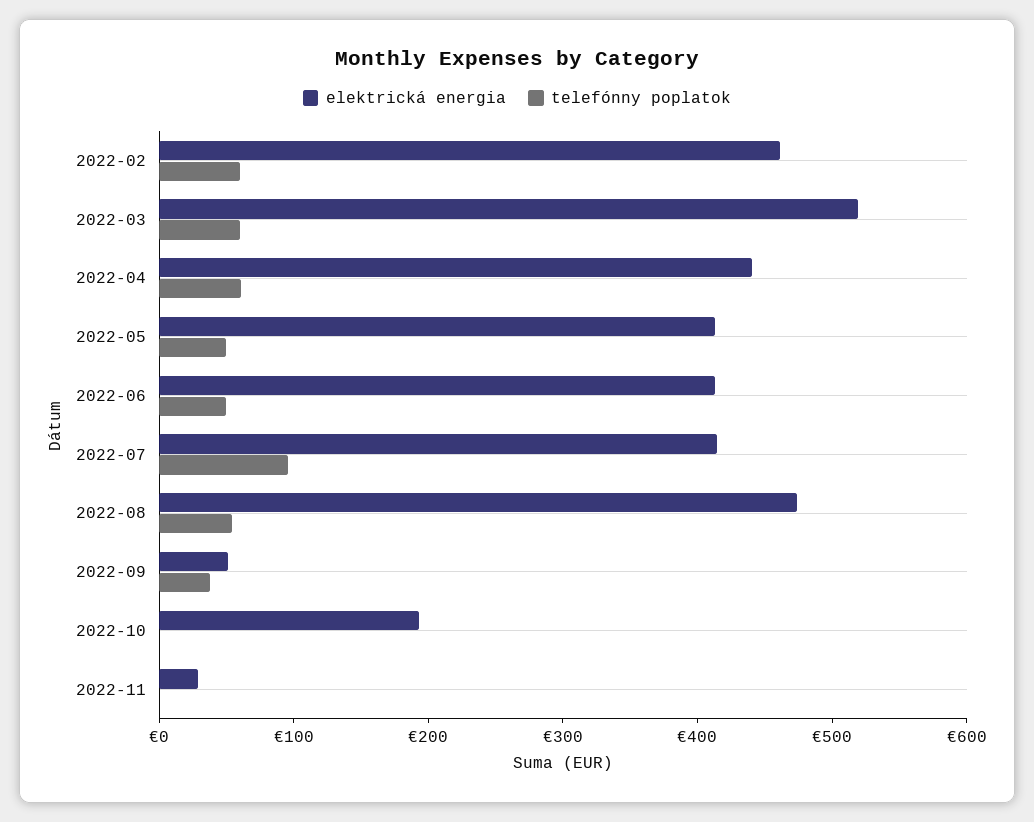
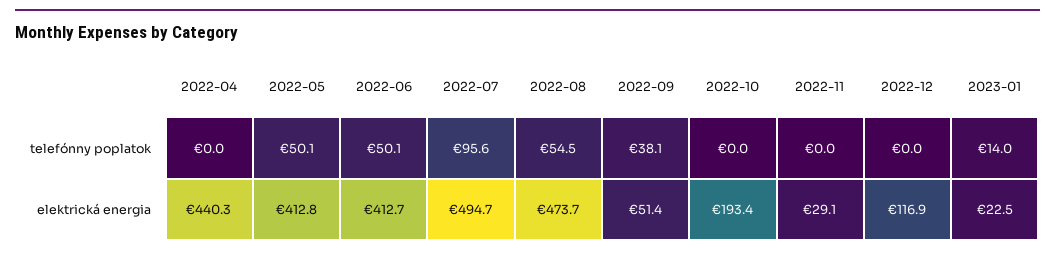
elektrická energia, 2022-02: 460 -> none
telefónny poplatok, 2022-02: 60 -> none
elektrická energia, 2022-03: 520 -> none
telefónny poplatok, 2022-03: 60 -> none
telefónny poplatok, 2022-04: 60 -> 0
elektrická energia, 2022-07: 420 -> 494.7
telefónny poplatok, 2022-12: none -> 0
telefónny poplatok, 2023-01: none -> 14
elektrická energia, 2022-12: none -> 116.9
elektrická energia, 2023-01: none -> 22.5

